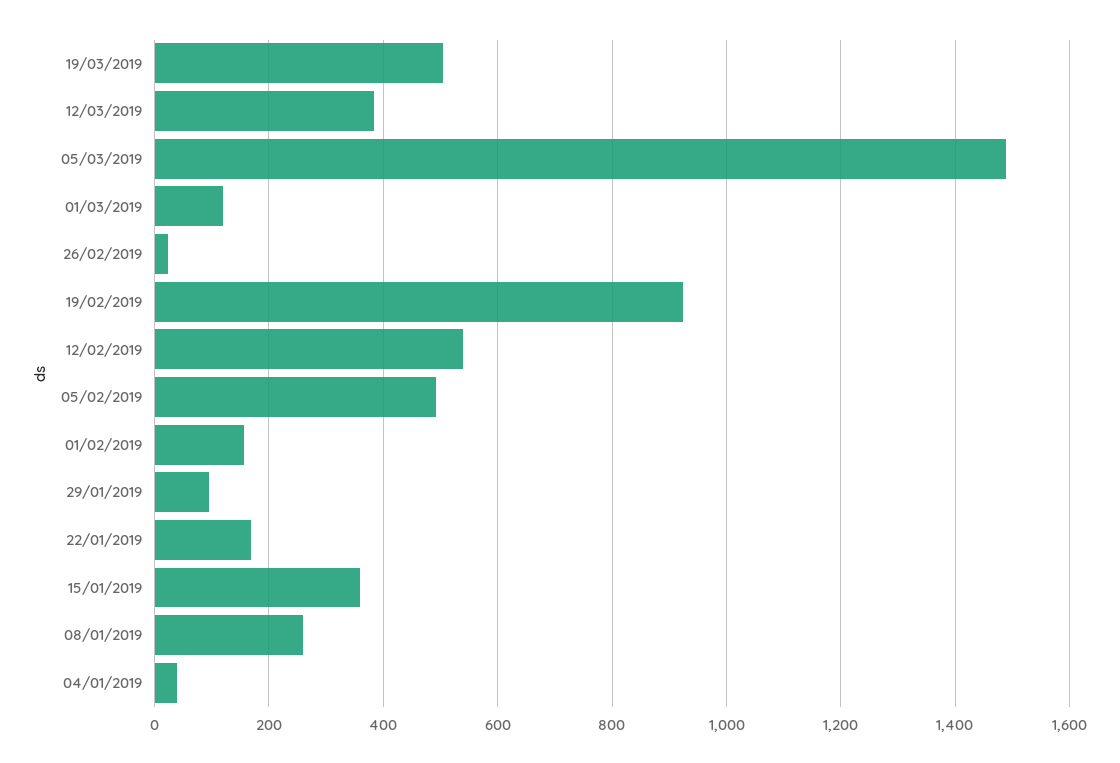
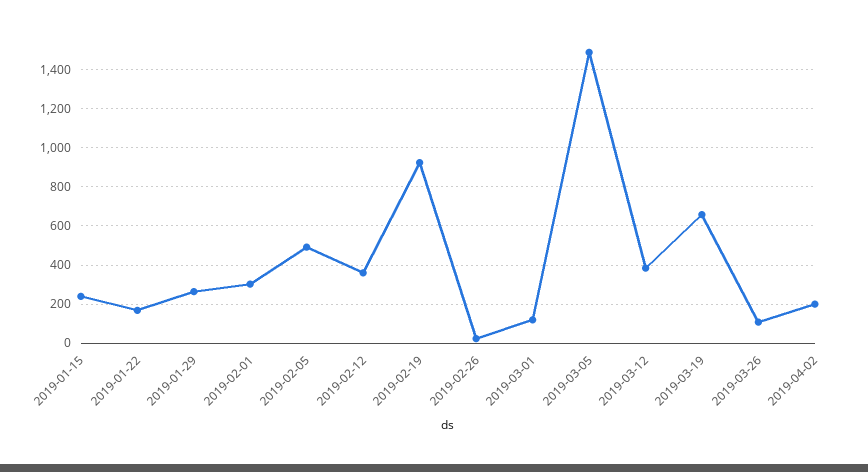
19/03/2019: 500 -> 650
12/02/2019: 540 -> 350
01/02/2019: 160 -> 300
29/01/2019: 100 -> 250
15/01/2019: 360 -> 250
08/01/2019: 260 -> none
04/01/2019: 40 -> none
2019-03-26: none -> 100
2019-04-02: none -> 200

